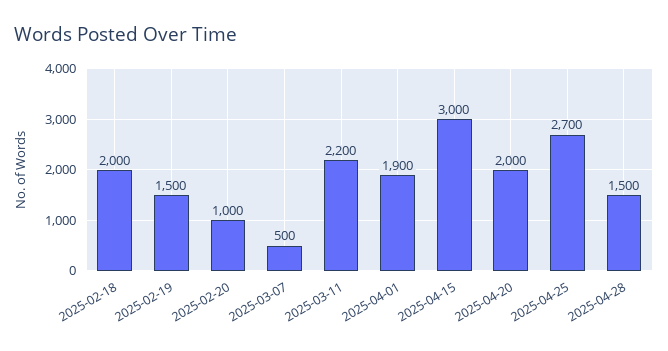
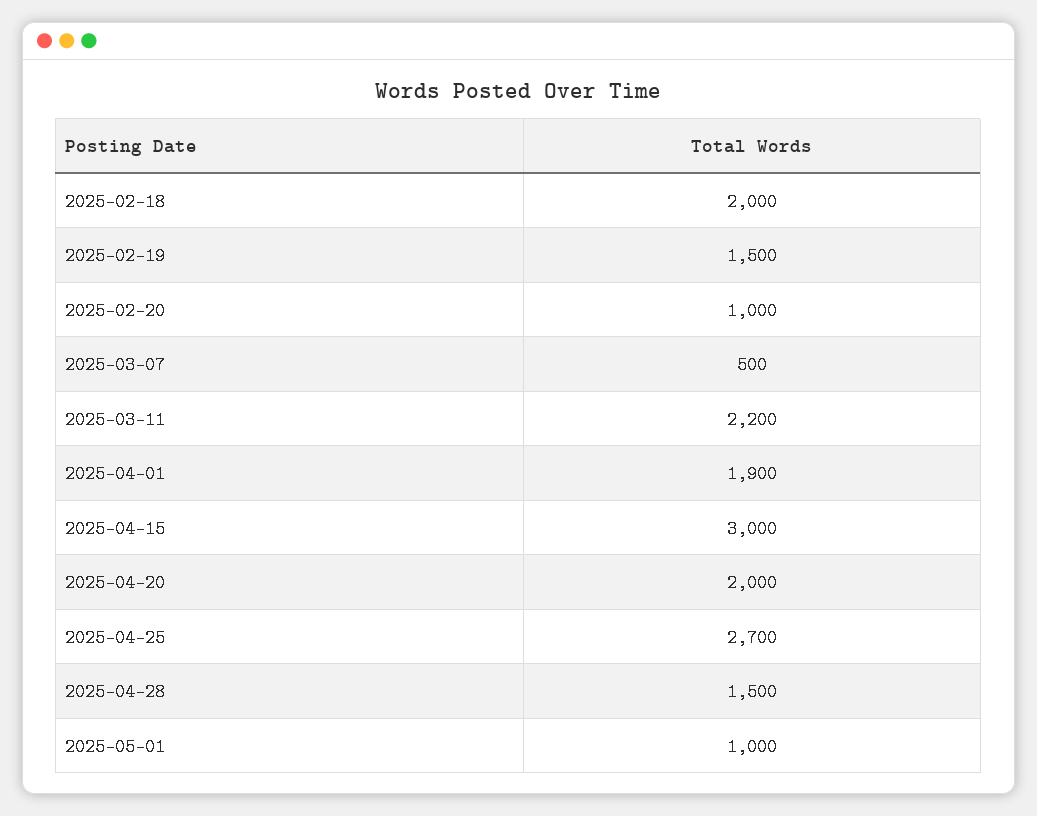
2025-05-01: none -> 1000

